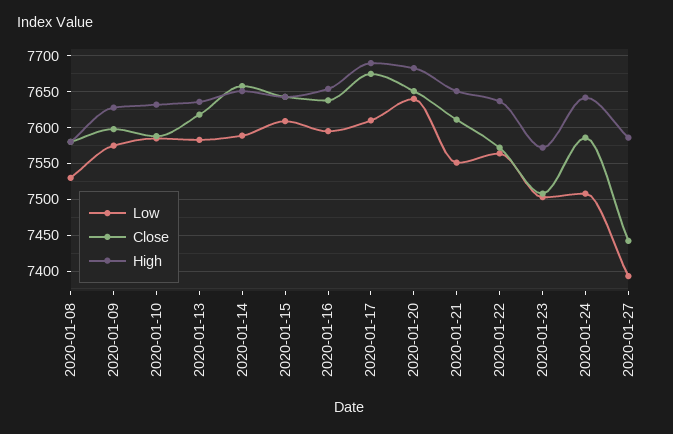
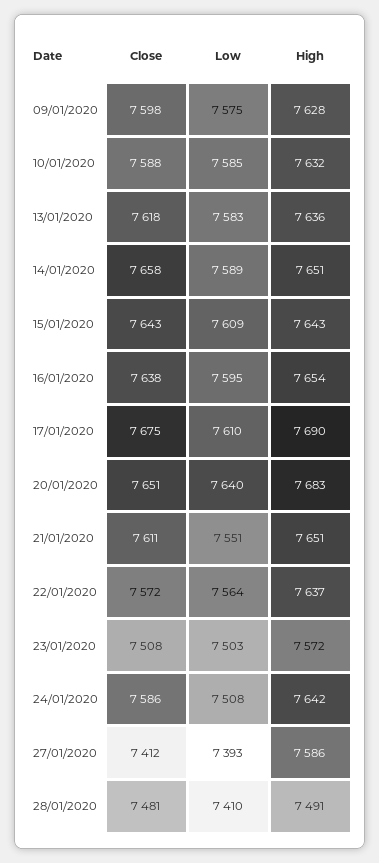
Low, 2020-01-08: 7530 -> none
Close, 2020-01-08: 7580 -> none
High, 2020-01-08: 7580 -> none
Close, 2020-01-27: 7440 -> 7412
Close, 28/01/2020: none -> 7481
Low, 28/01/2020: none -> 7410
High, 28/01/2020: none -> 7491

